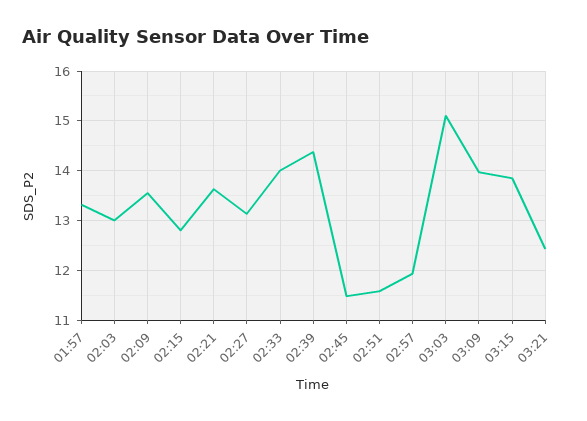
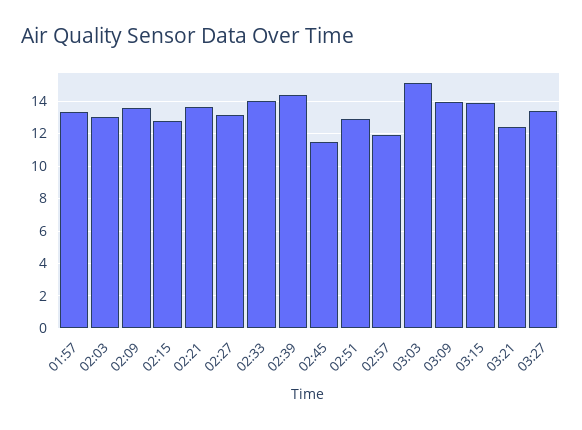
02:51: 11.6 -> 13
03:27: none -> 13.5

